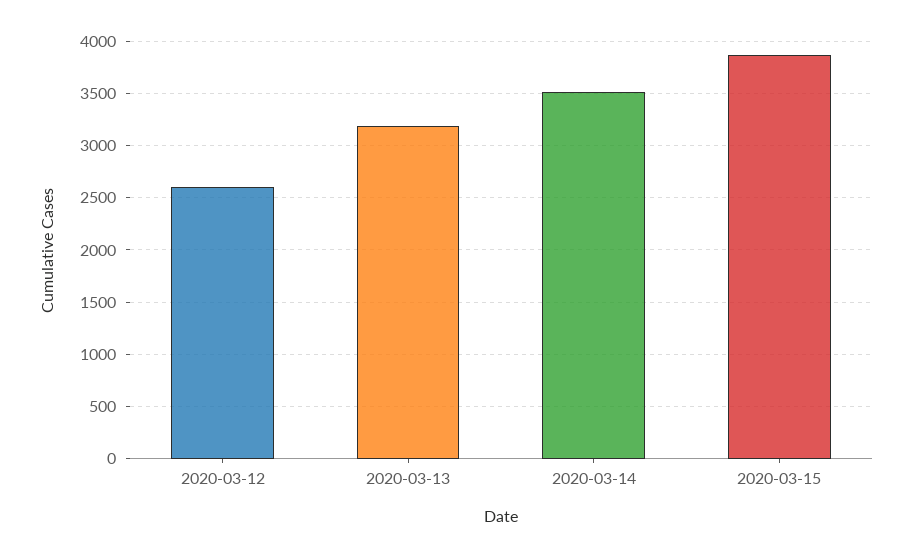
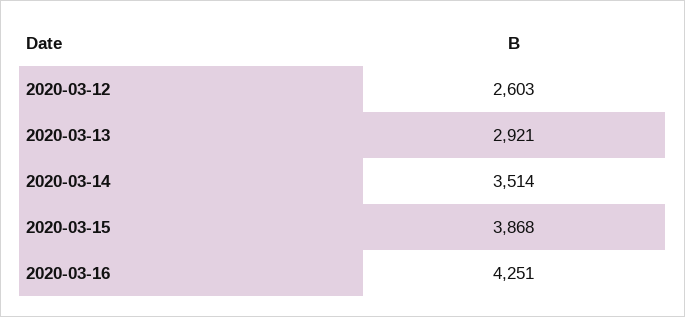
2020-03-13: 3200 -> 2921
2020-03-16: none -> 4251

